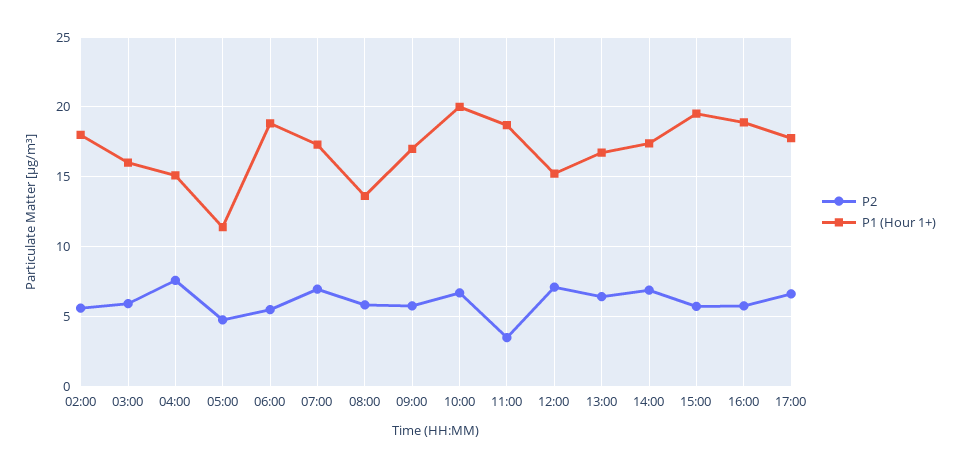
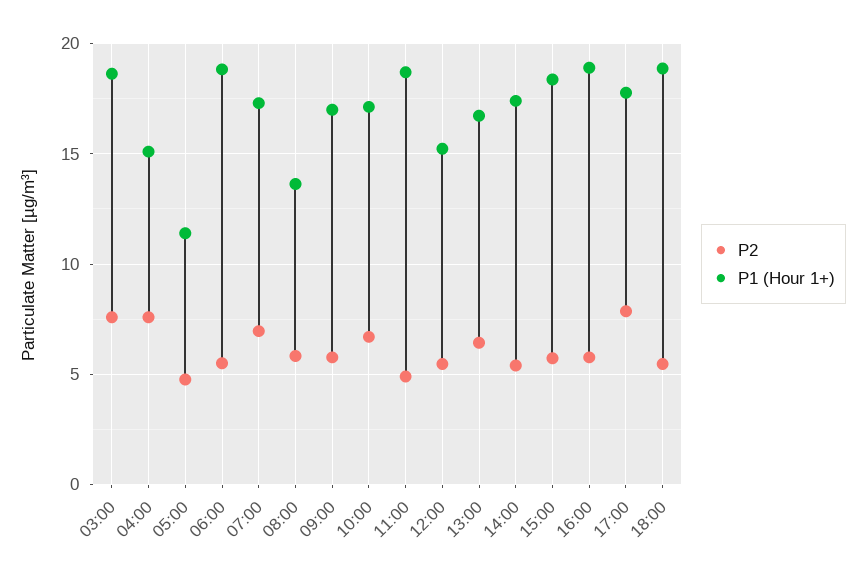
P2, 02:00: 5.5 -> none
P1 (Hour 1+), 02:00: 18 -> none
P2, 03:00: 6 -> 7.5
P1 (Hour 1+), 03:00: 16 -> 18.5
P1 (Hour 1+), 10:00: 20 -> 17
P2, 11:00: 3.5 -> 5
P2, 12:00: 7 -> 5.5
P2, 14:00: 7 -> 5.5
P1 (Hour 1+), 15:00: 19.5 -> 18.5
P2, 17:00: 6.5 -> 8
P2, 18:00: none -> 5.5
P1 (Hour 1+), 18:00: none -> 19

